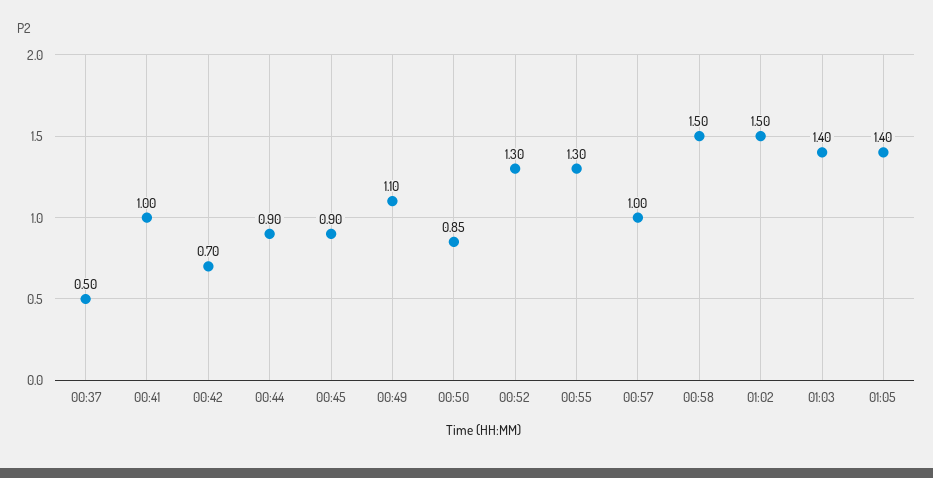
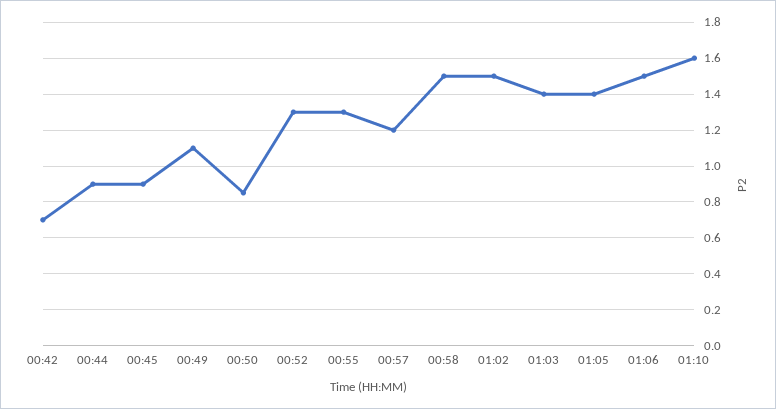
00:37: 0.5 -> none
00:41: 1 -> none
00:57: 1 -> 1.2
01:06: none -> 1.5
01:10: none -> 1.6

